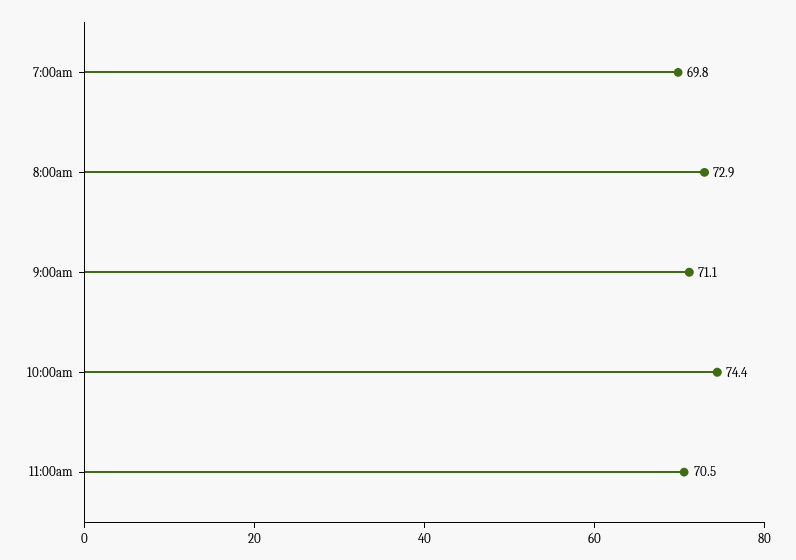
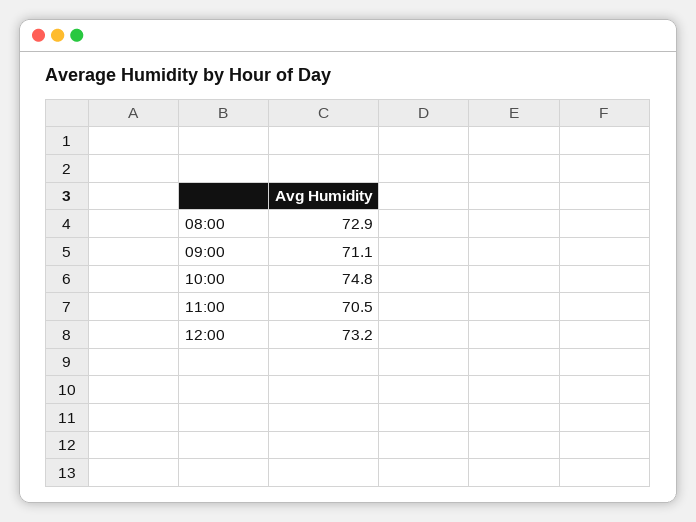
7:00am: 69.8 -> none
10:00am: 74.4 -> 74.8
12:00: none -> 73.2

